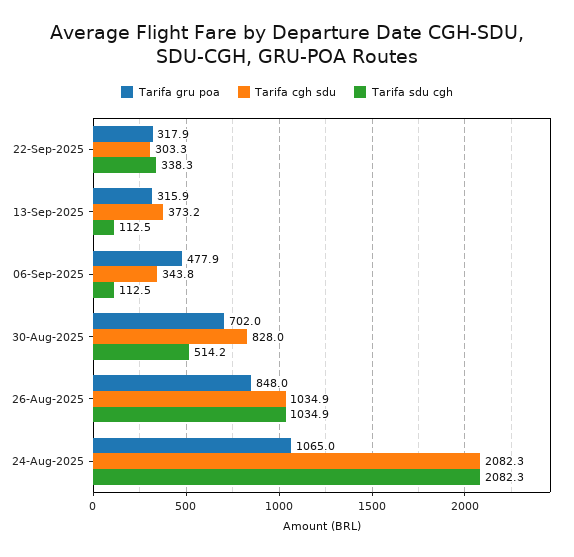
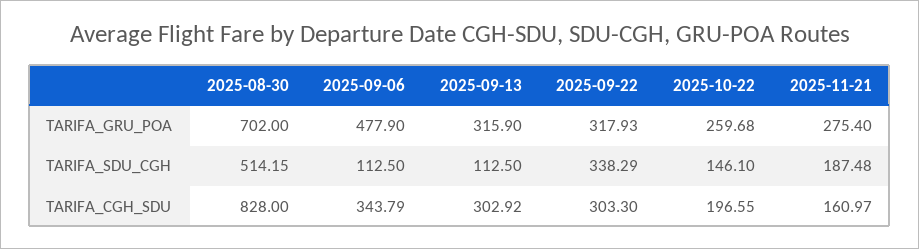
Tarifa cgh sdu, 13-Sep-2025: 373.2 -> 302.92
Tarifa gru poa, 26-Aug-2025: 848 -> none
Tarifa cgh sdu, 26-Aug-2025: 1034.9 -> none
Tarifa sdu cgh, 26-Aug-2025: 1034.9 -> none
Tarifa gru poa, 24-Aug-2025: 1065 -> none
Tarifa cgh sdu, 24-Aug-2025: 2082.3 -> none
Tarifa sdu cgh, 24-Aug-2025: 2082.3 -> none
Tarifa gru poa, 2025-10-22: none -> 259.68
Tarifa gru poa, 2025-11-21: none -> 275.4
Tarifa sdu cgh, 2025-10-22: none -> 146.1
Tarifa sdu cgh, 2025-11-21: none -> 187.48
Tarifa cgh sdu, 2025-10-22: none -> 196.55
Tarifa cgh sdu, 2025-11-21: none -> 160.97

